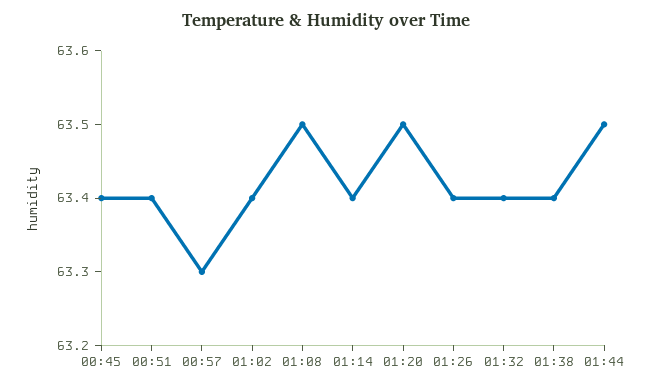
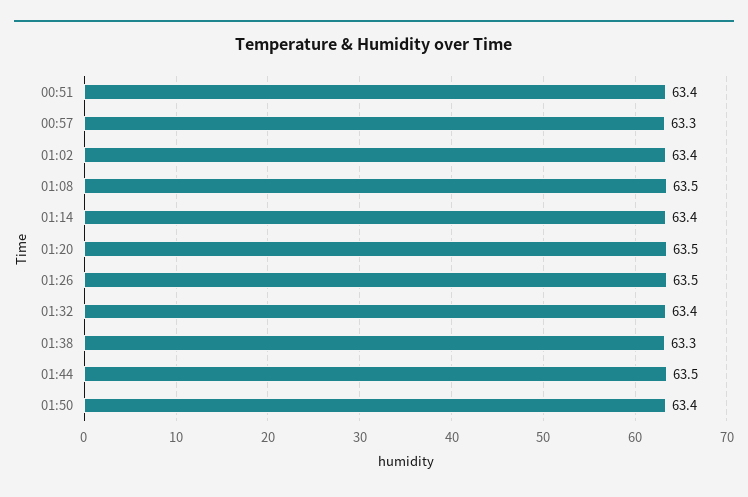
00:45: 63.4 -> none
01:26: 63.4 -> 63.5
01:38: 63.4 -> 63.3
01:50: none -> 63.4

